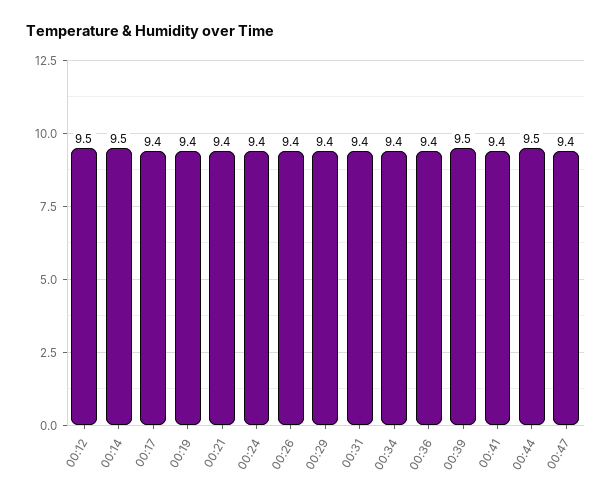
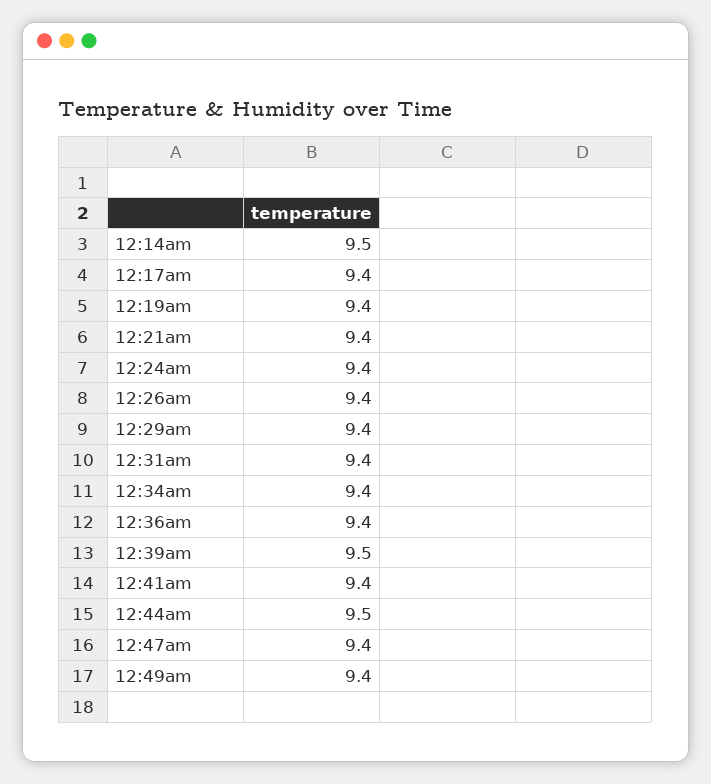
00:12: 9.5 -> none
12:49am: none -> 9.4

